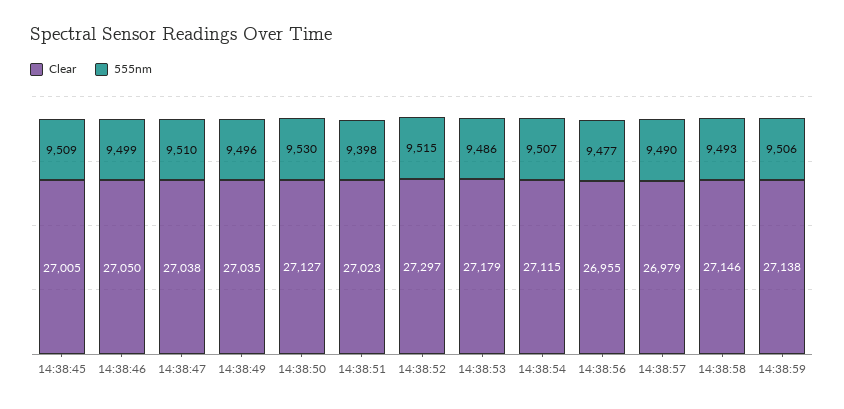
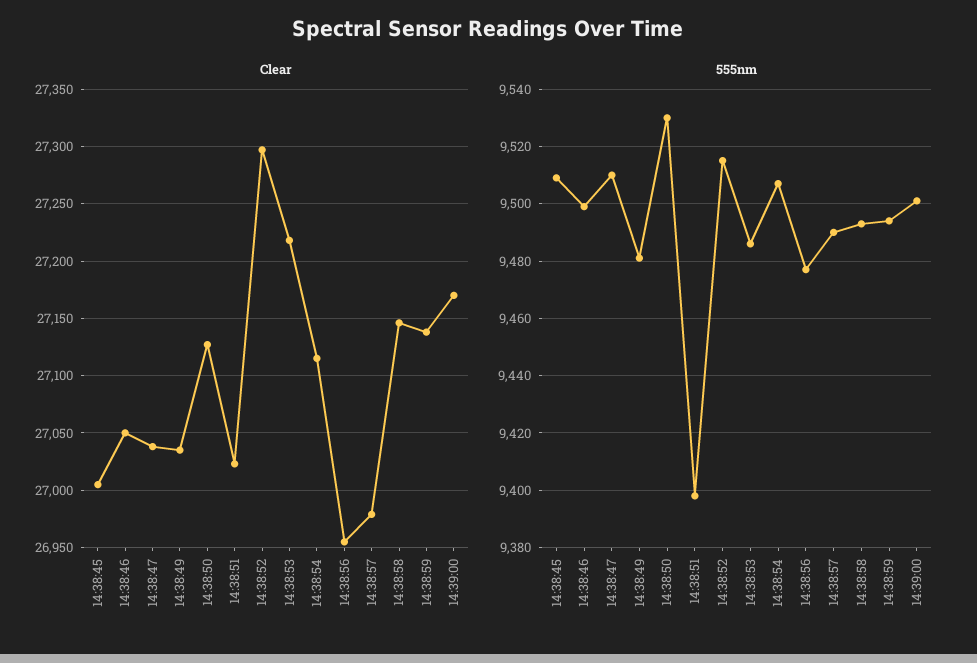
555nm, 14:38:49: 9496 -> 9480
Clear, 14:38:53: 27179 -> 27220
555nm, 14:38:59: 9506 -> 9495
Clear, 14:39:00: none -> 27170
555nm, 14:39:00: none -> 9500

